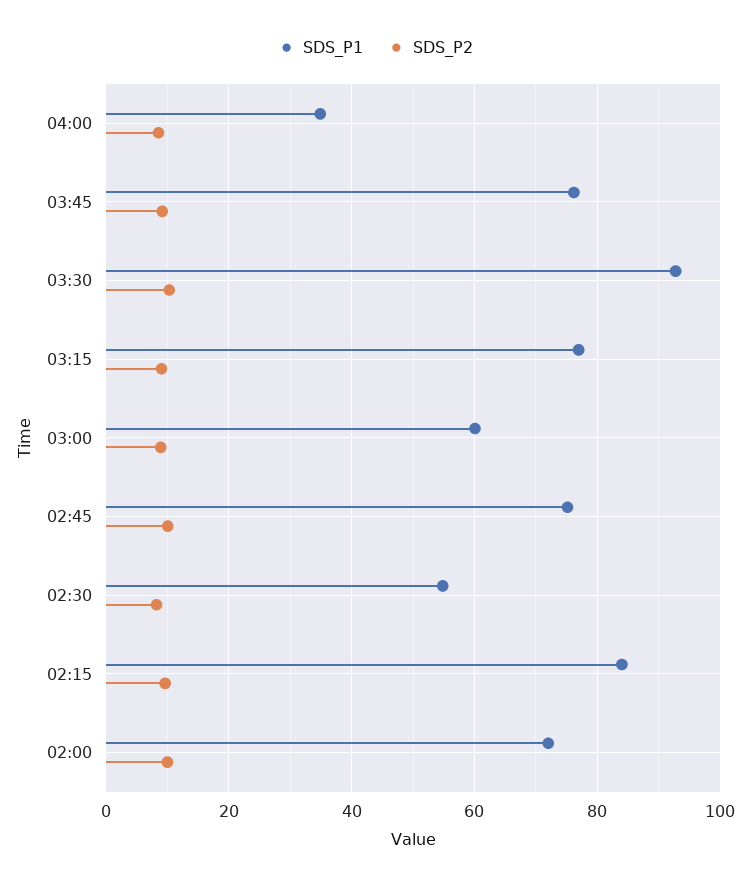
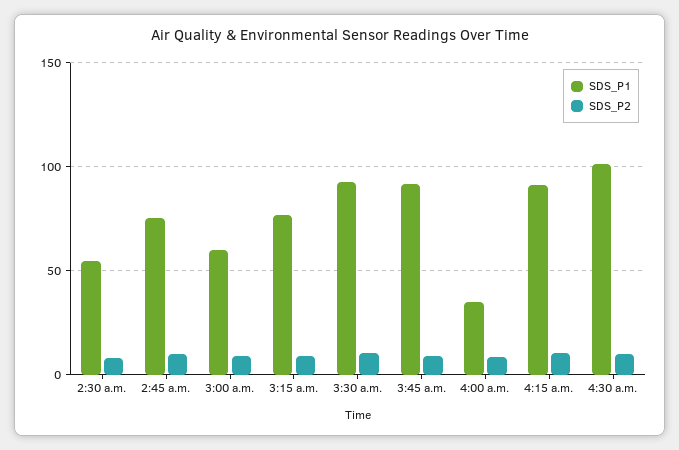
SDS_P1, 03:45: 76 -> 90
SDS_P1, 02:15: 84 -> none
SDS_P2, 02:15: 10 -> none
SDS_P1, 02:00: 72 -> none
SDS_P2, 02:00: 10 -> none
SDS_P1, 4:15 a.m.: none -> 90
SDS_P2, 4:15 a.m.: none -> 10
SDS_P1, 4:30 a.m.: none -> 100
SDS_P2, 4:30 a.m.: none -> 10

